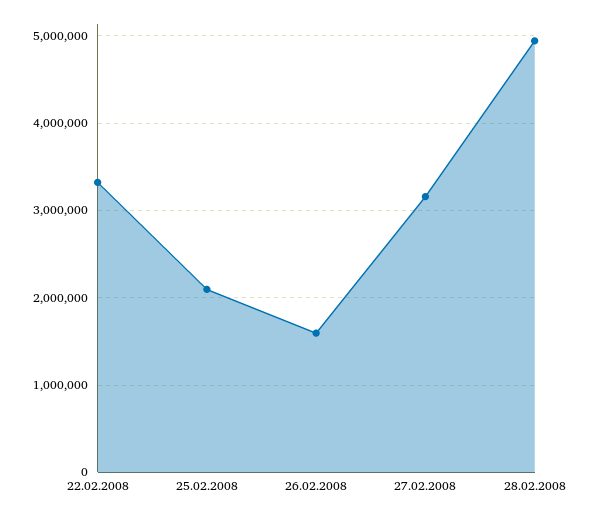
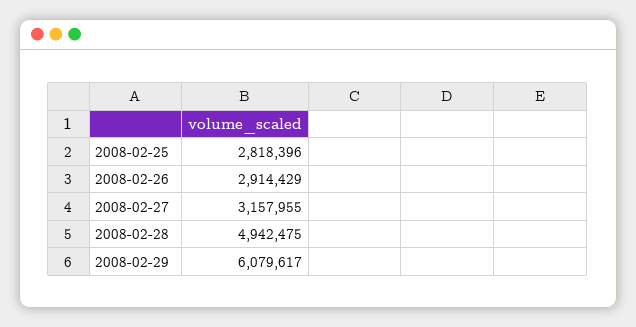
22.02.2008: 3300000 -> none
25.02.2008: 2100000 -> 2818396
26.02.2008: 1600000 -> 2914429
2008-02-29: none -> 6079617

